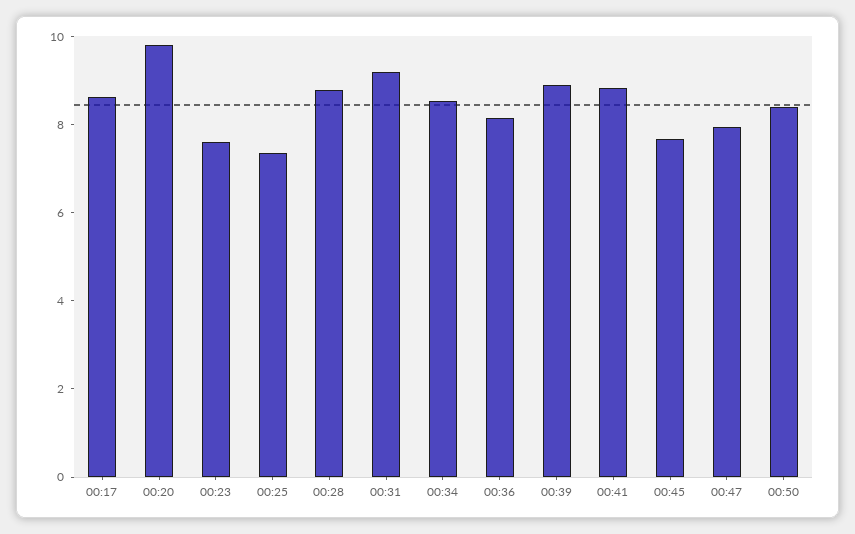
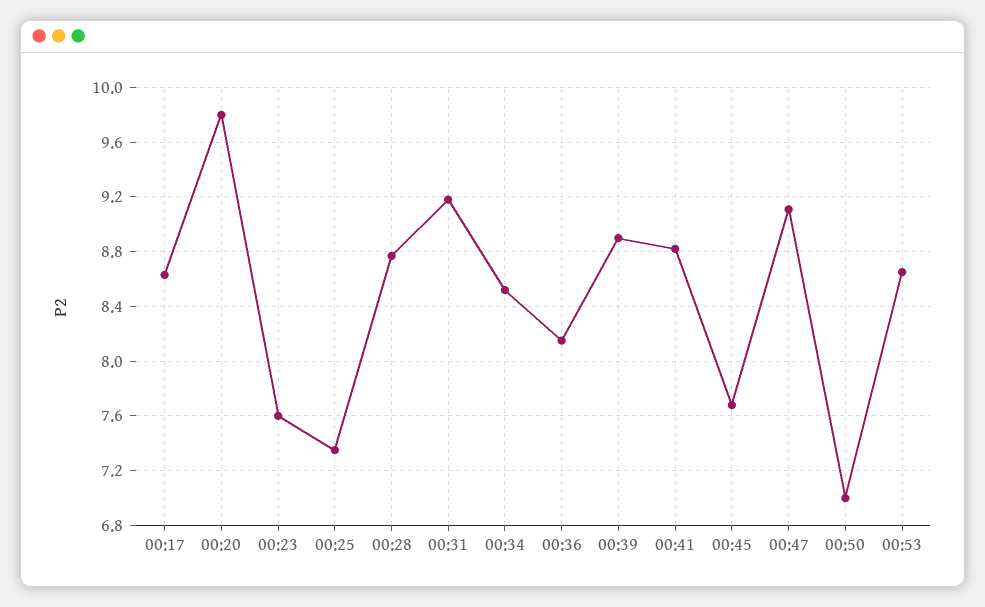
00:47: 8 -> 9.1
00:50: 8.5 -> 7
00:53: none -> 8.65

